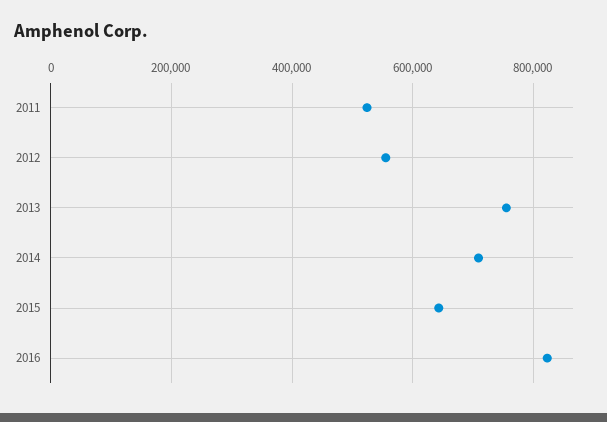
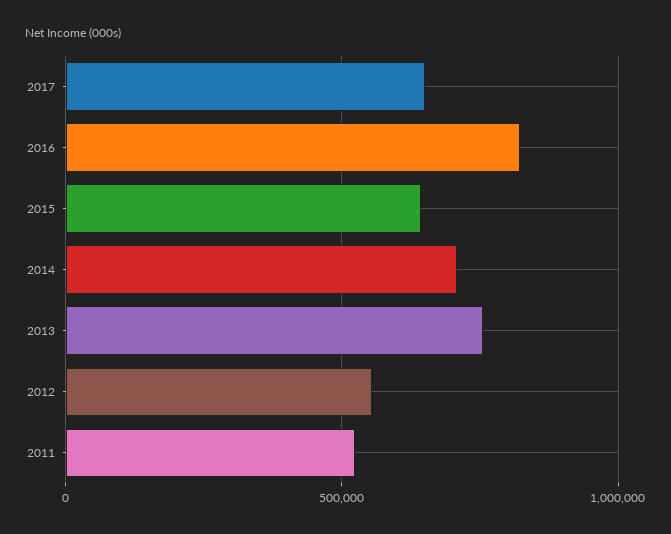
2017: none -> 650000

